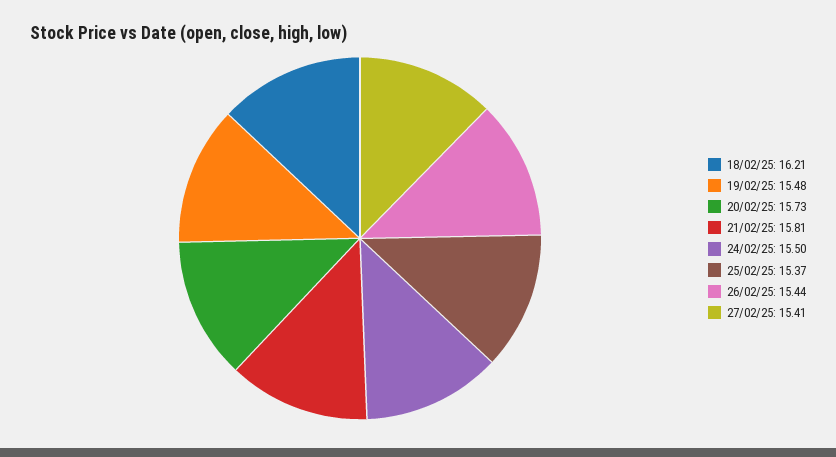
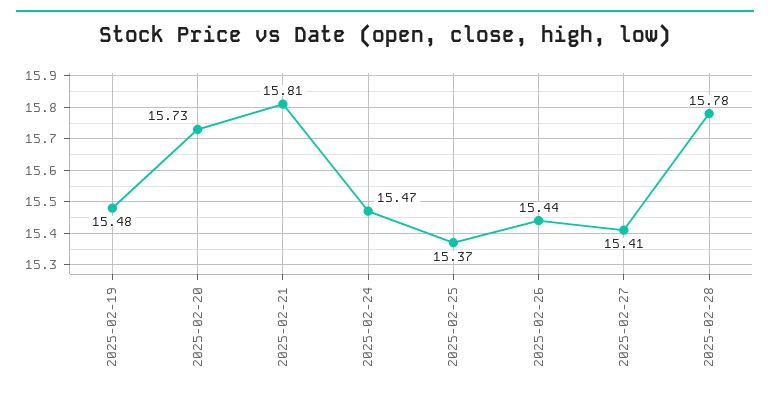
18/02/25: 16.21 -> none
24/02/25: 15.5 -> 15.47
2025-02-28: none -> 15.78

